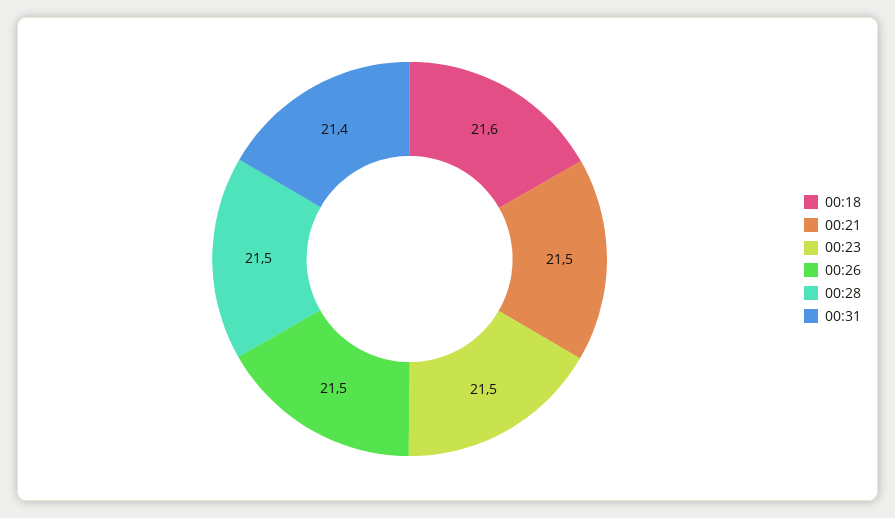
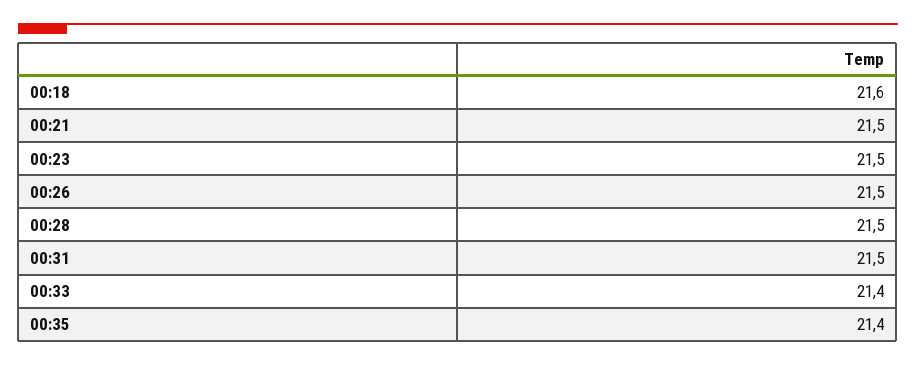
00:31: 21.4 -> 21.5
00:33: none -> 21.4
00:35: none -> 21.4

